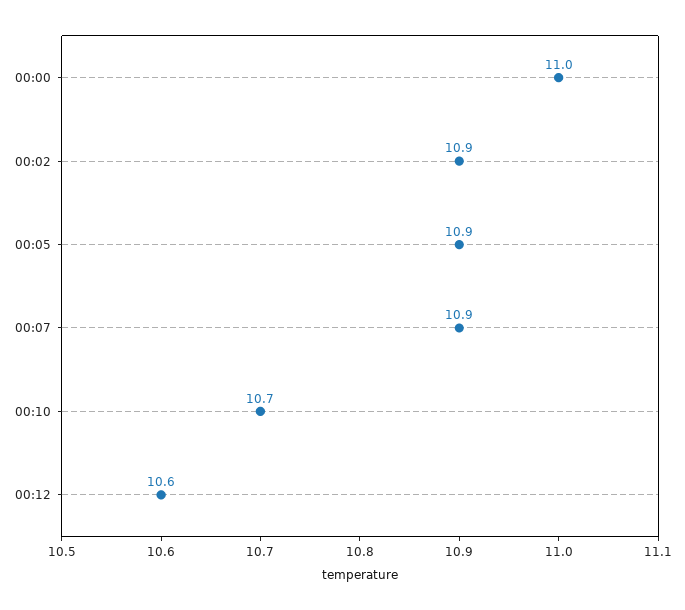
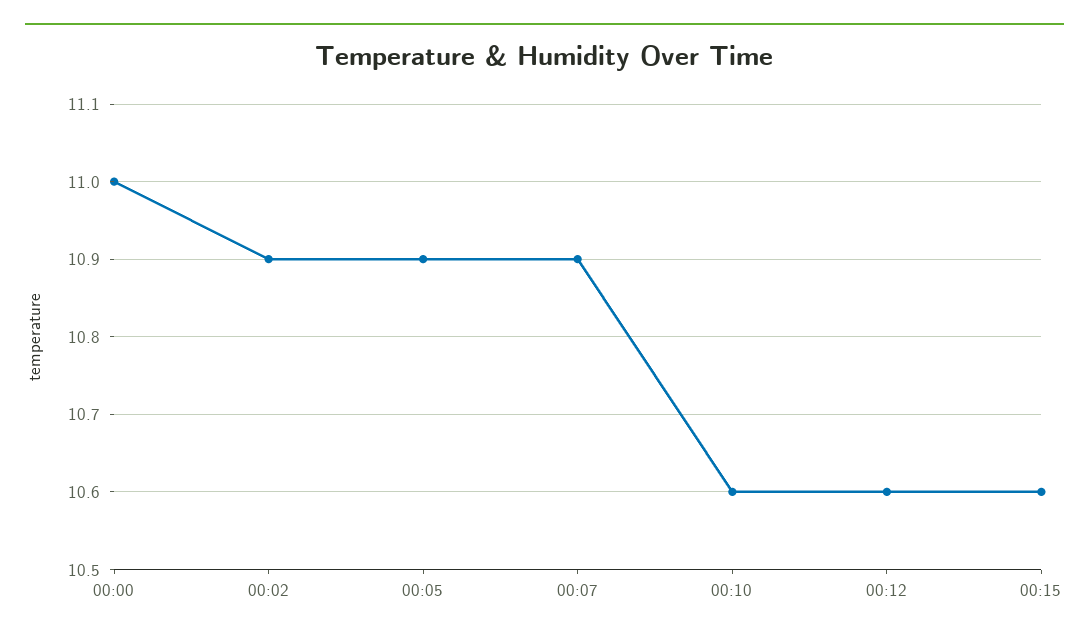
00:10: 10.7 -> 10.6
00:15: none -> 10.6

